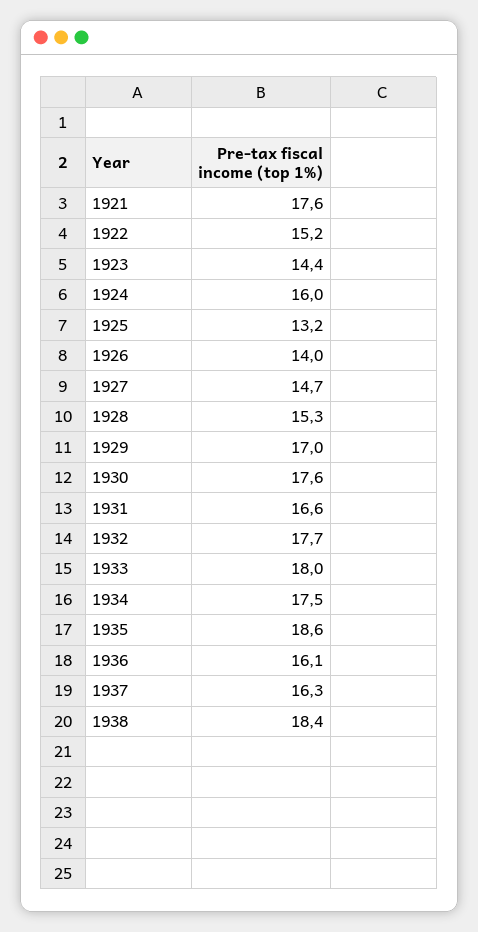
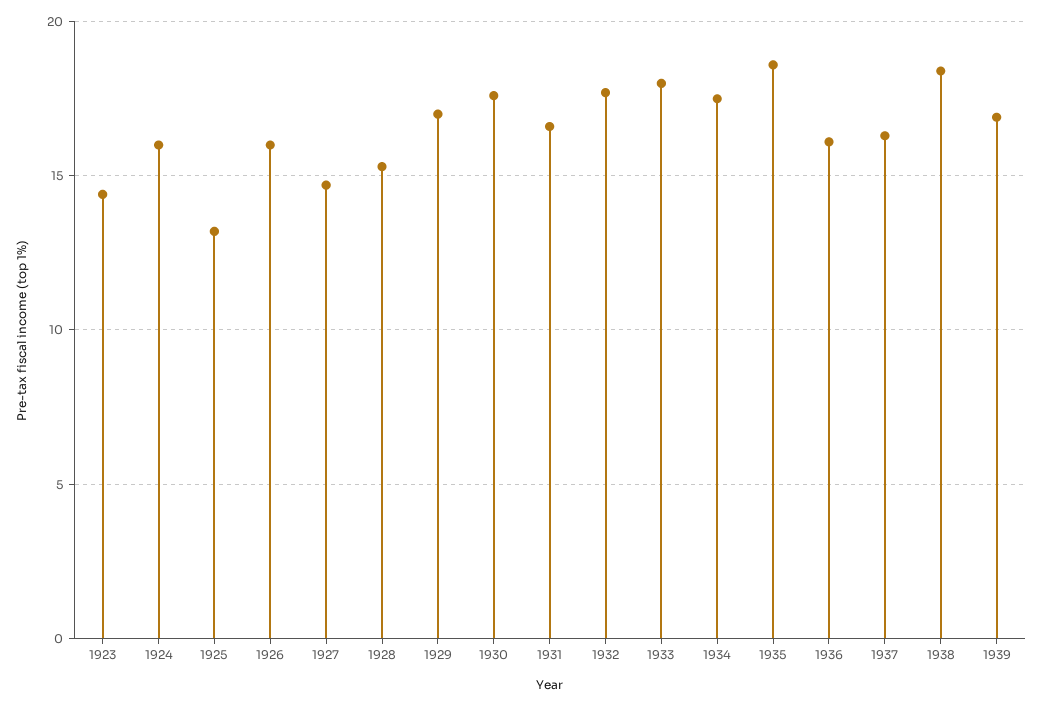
1921: 17.6 -> none
1922: 15.2 -> none
1926: 14 -> 16
1939: none -> 17

